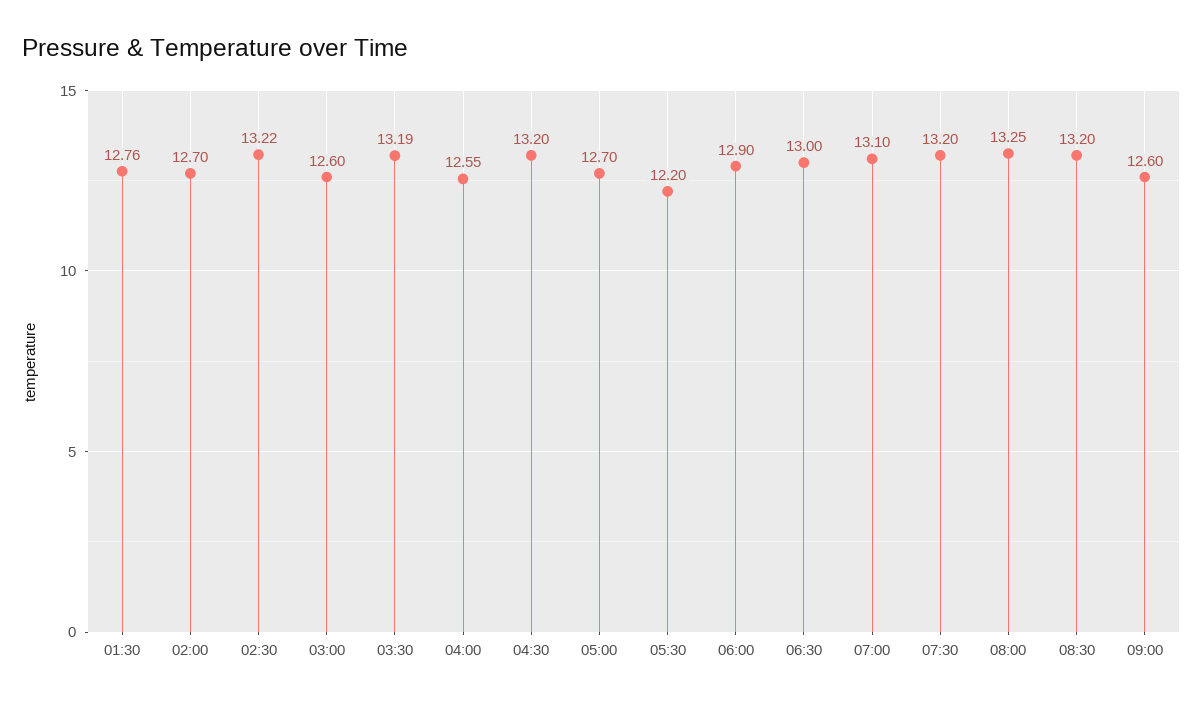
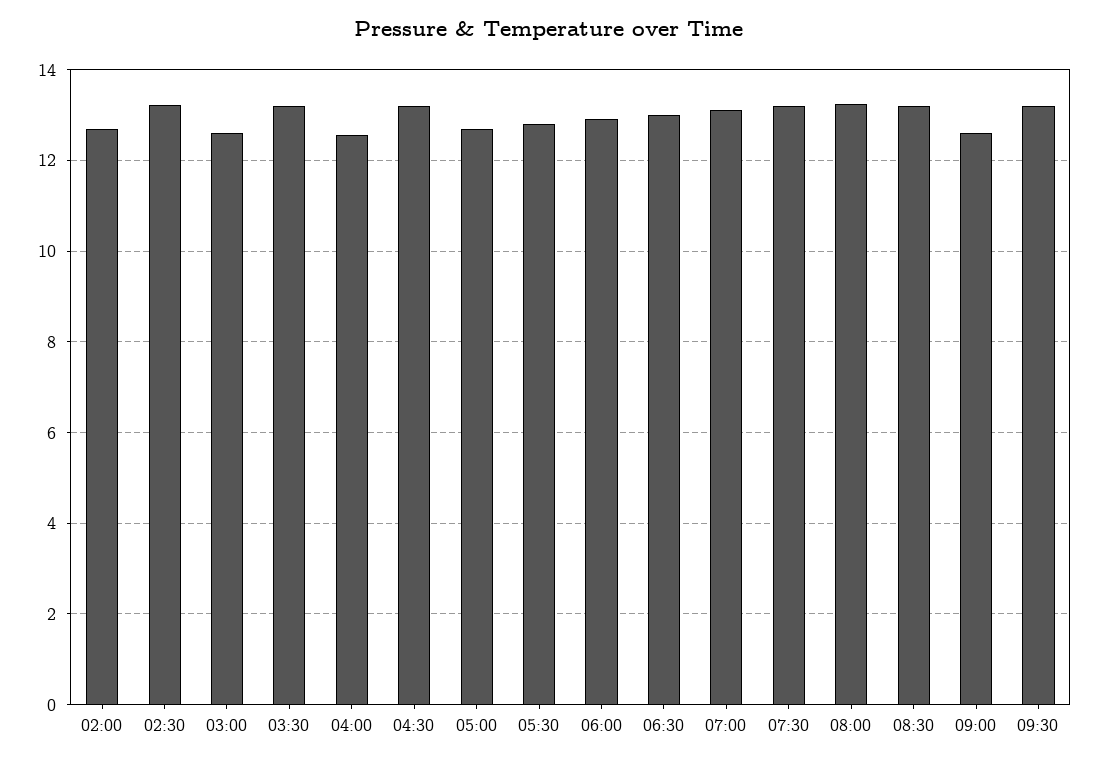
01:30: 12.76 -> none
05:30: 12.2 -> 12.8
09:30: none -> 13.2

